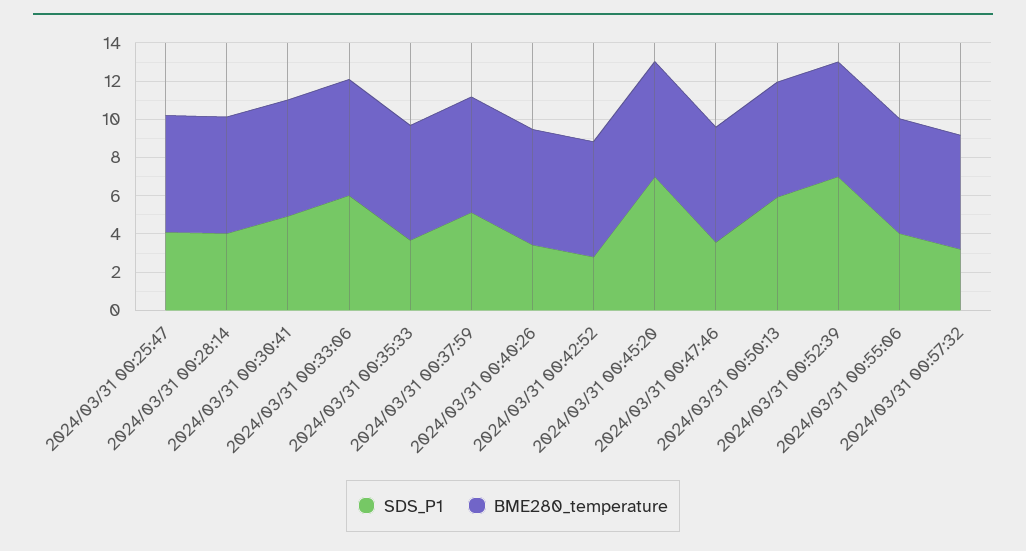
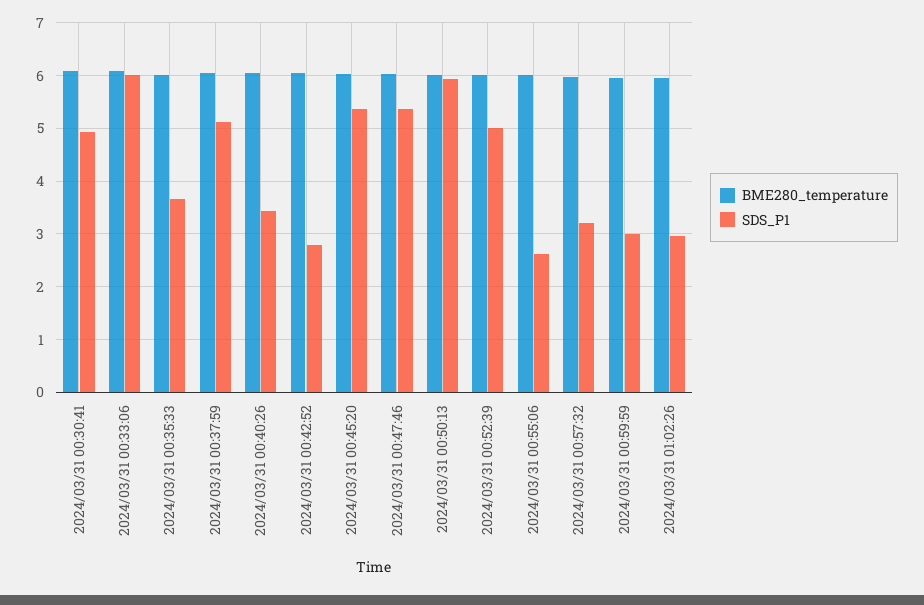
SDS_P1, 2024/03/31 00:25:47: 4 -> none
BME280_temperature, 2024/03/31 00:25:47: 6 -> none
SDS_P1, 2024/03/31 00:28:14: 4 -> none
BME280_temperature, 2024/03/31 00:28:14: 6 -> none
SDS_P1, 2024/03/31 00:45:20: 7 -> 5.4
SDS_P1, 2024/03/31 00:47:46: 3.5 -> 5.4
SDS_P1, 2024/03/31 00:52:39: 7 -> 5
SDS_P1, 2024/03/31 00:55:06: 4 -> 2.6
BME280_temperature, 2024/03/31 00:59:59: none -> 6
SDS_P1, 2024/03/31 00:59:59: none -> 3
BME280_temperature, 2024/03/31 01:02:26: none -> 6
SDS_P1, 2024/03/31 01:02:26: none -> 3

